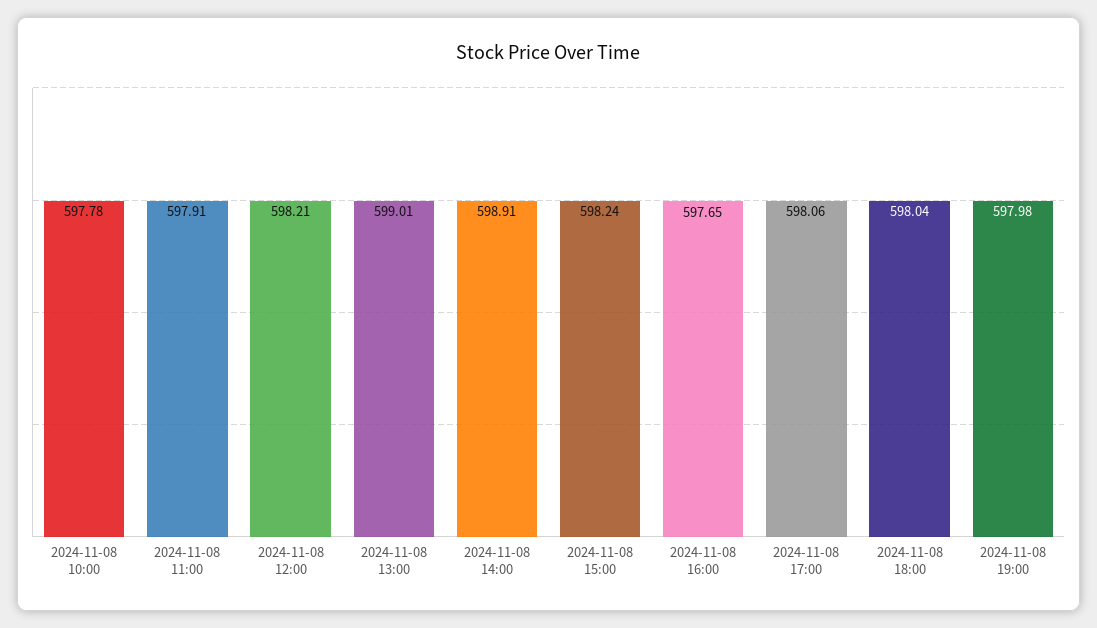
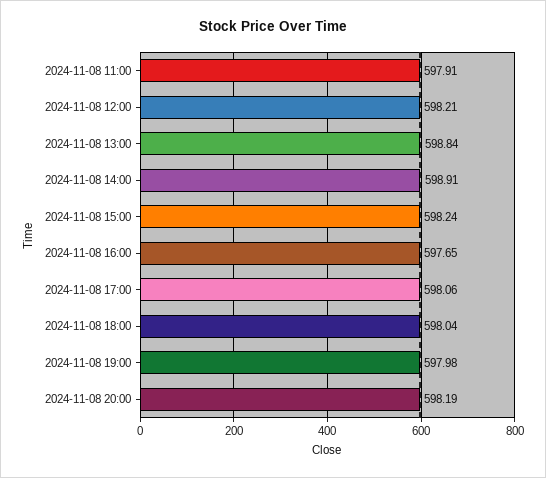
2024-11-08 10:00: 597.78 -> none
2024-11-08 13:00: 599.01 -> 598.84
2024-11-08 20:00: none -> 598.19

